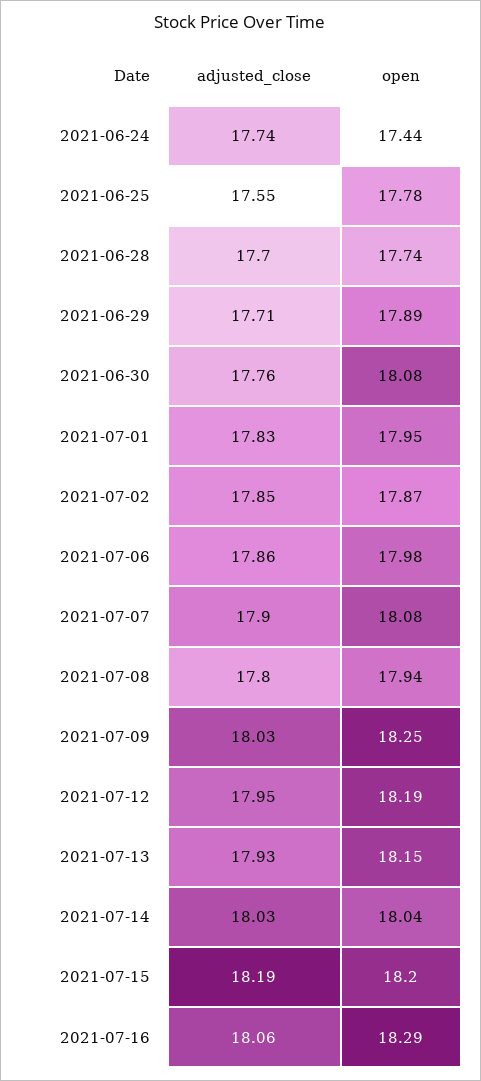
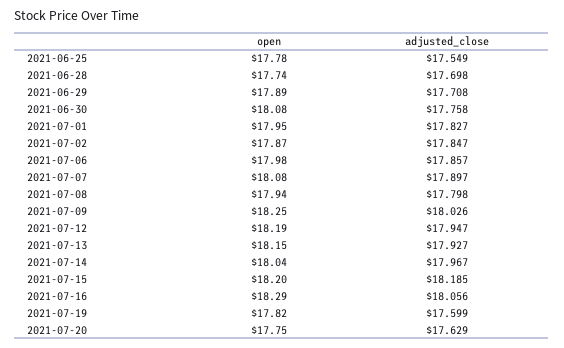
adjusted_close, 2021-06-24: 17.74 -> none
open, 2021-06-24: 17.44 -> none
adjusted_close, 2021-07-14: 18.03 -> 17.967
open, 2021-07-19: none -> 17.82
adjusted_close, 2021-07-19: none -> 17.599
open, 2021-07-20: none -> 17.75
adjusted_close, 2021-07-20: none -> 17.629

